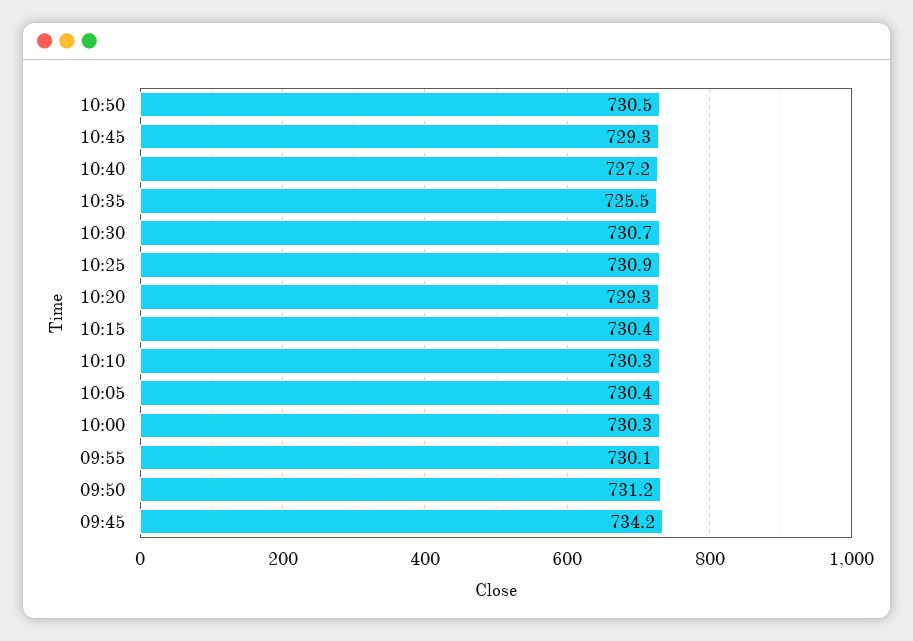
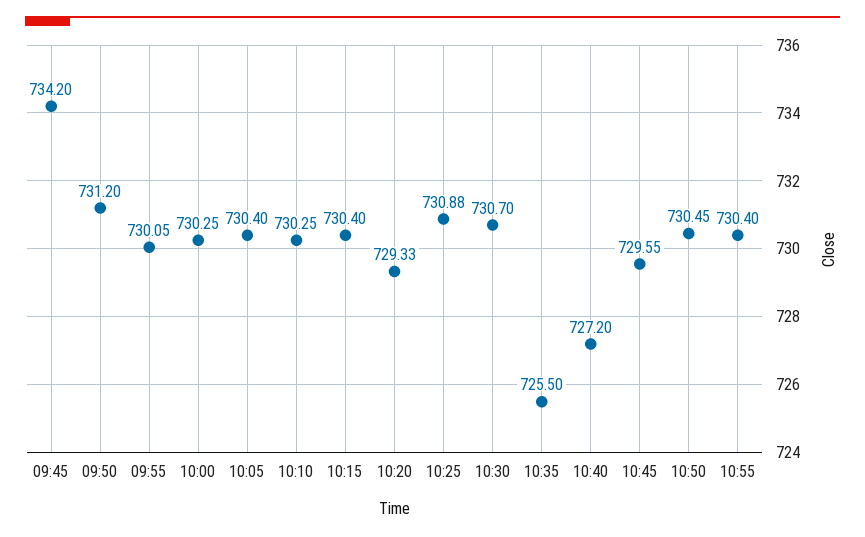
10:45: 729.3 -> 729.55
10:55: none -> 730.4

